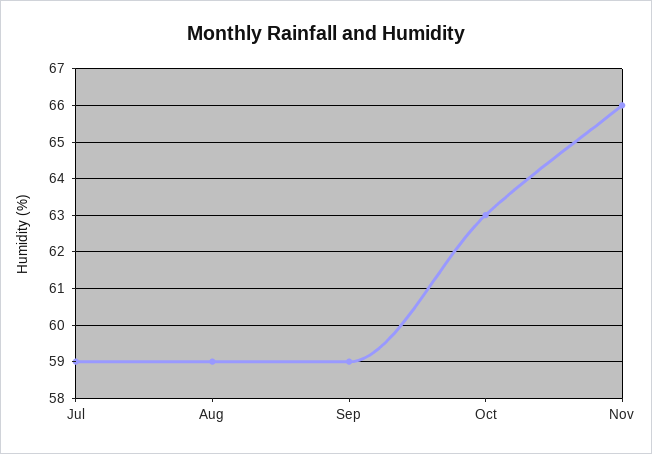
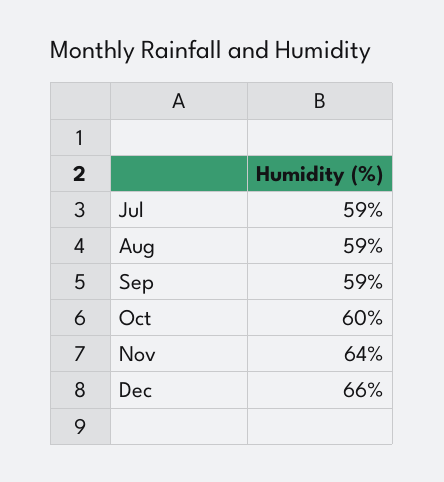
Oct: 63 -> 60
Nov: 66 -> 64
Dec: none -> 66

